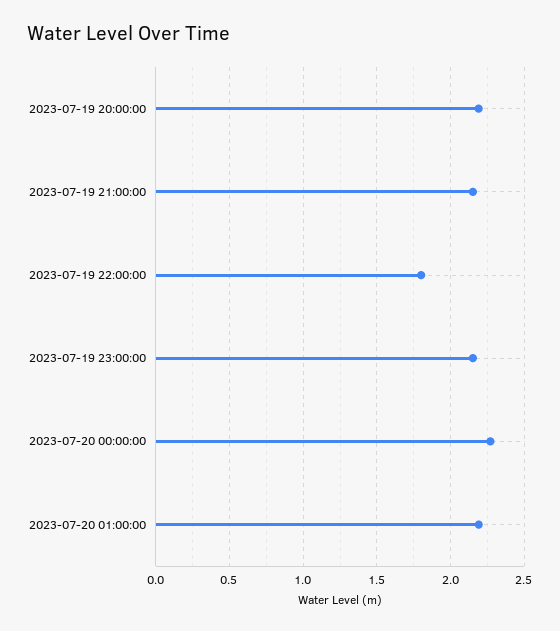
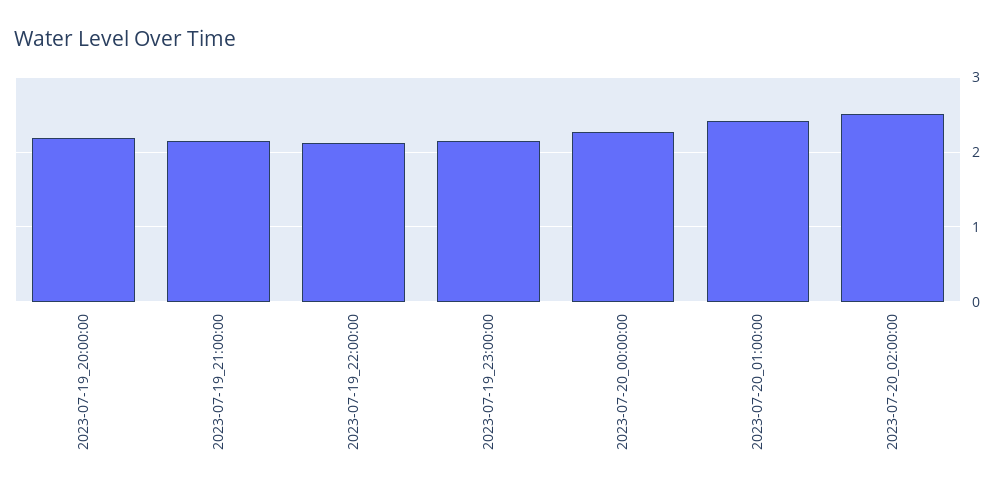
2023-07-19 22:00:00: 1.8 -> 2.1
2023-07-20 01:00:00: 2.2 -> 2.4
2023-07-20_02:00:00: none -> 2.5

